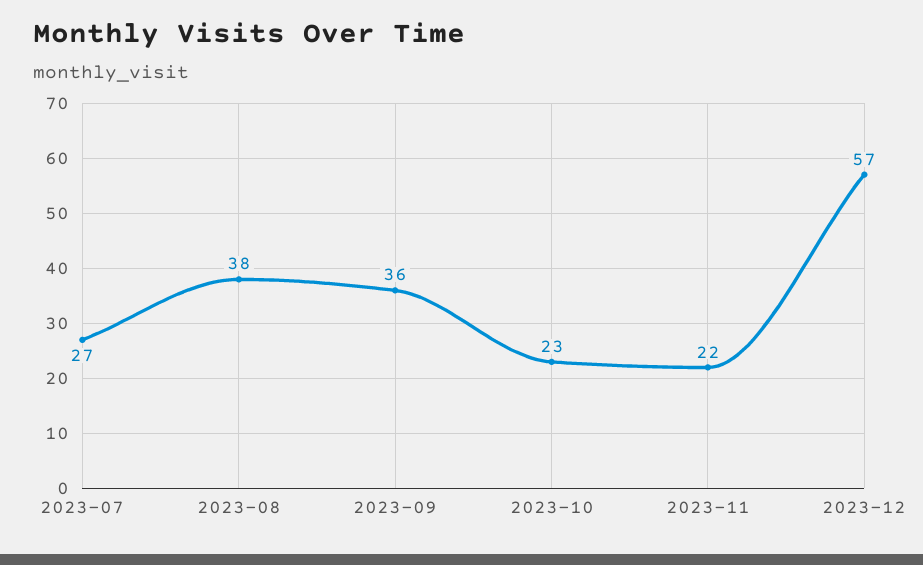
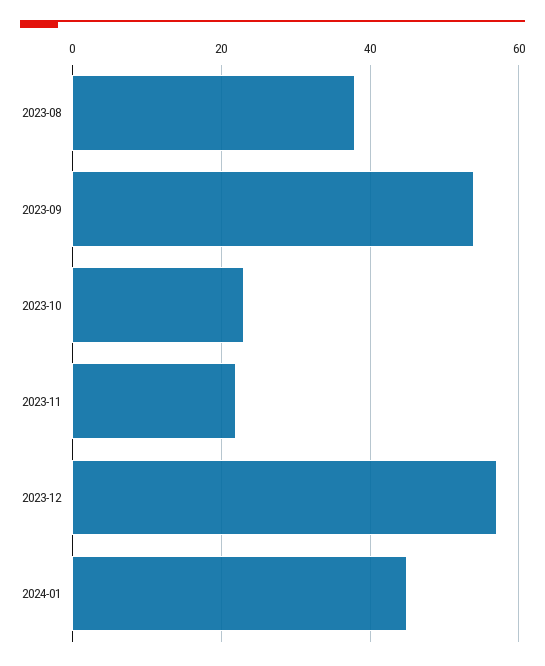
2023-07: 27 -> none
2023-09: 36 -> 55
2024-01: none -> 45

